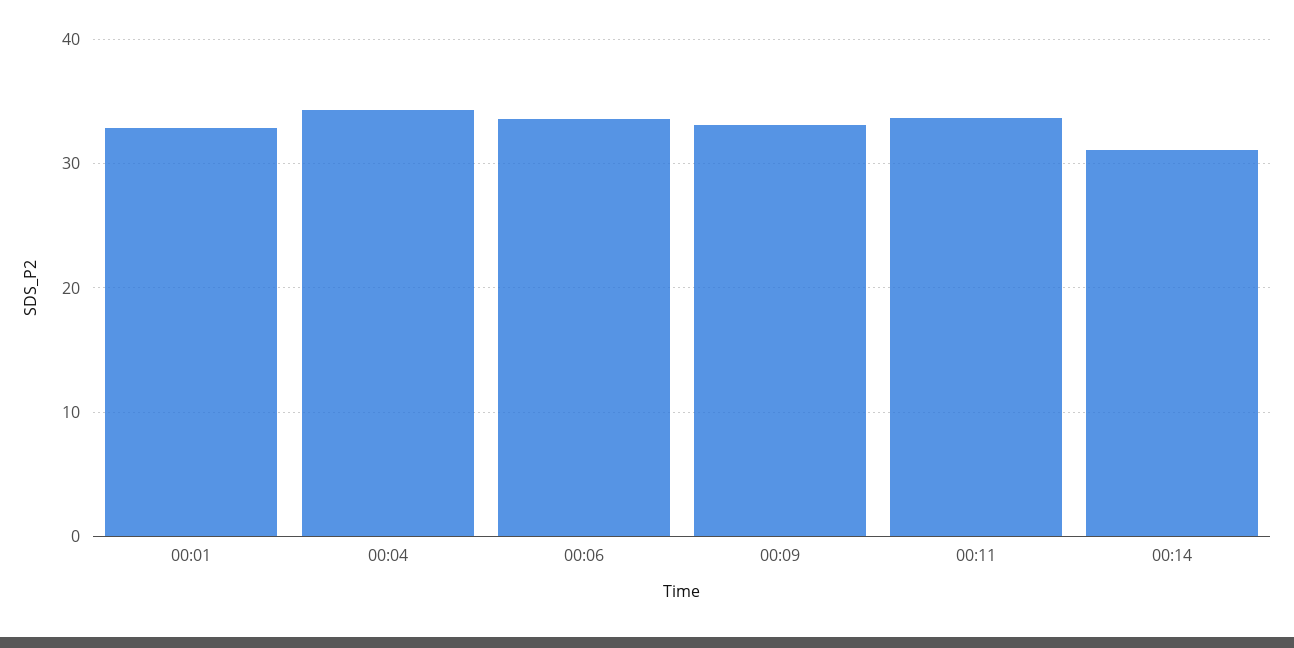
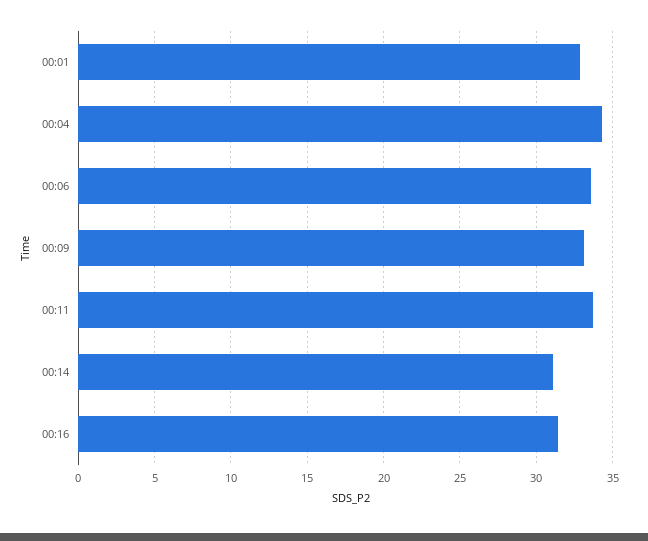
00:16: none -> 31.5

